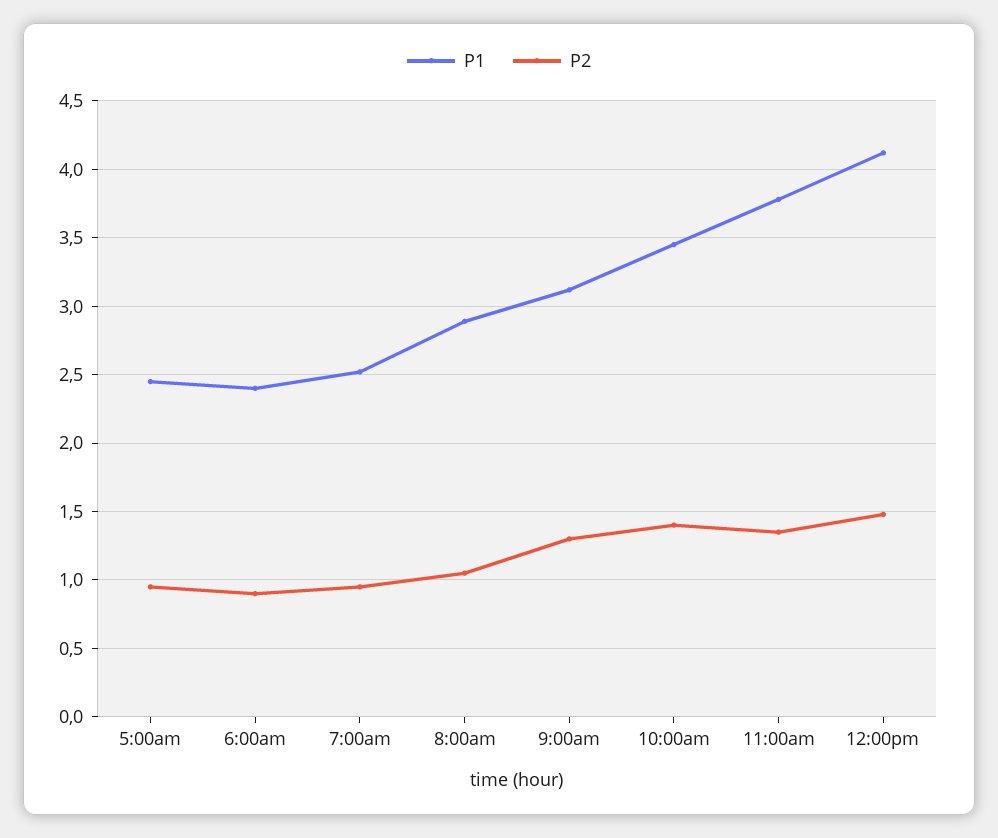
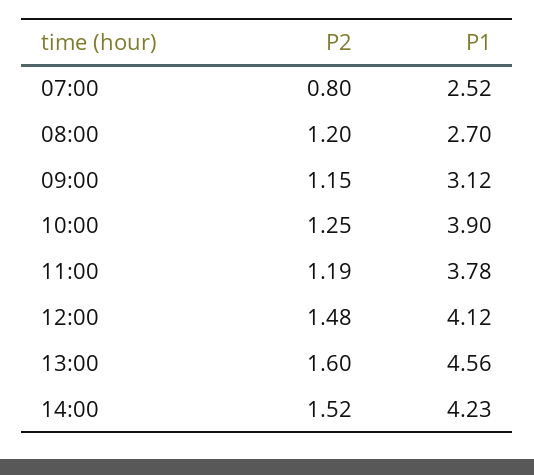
P1, 5:00am: 2.45 -> none
P2, 5:00am: 0.95 -> none
P1, 6:00am: 2.4 -> none
P2, 6:00am: 0.9 -> none
P2, 7:00am: 0.95 -> 0.8
P1, 8:00am: 2.9 -> 2.7
P2, 8:00am: 1.05 -> 1.2
P2, 9:00am: 1.3 -> 1.15
P1, 10:00am: 3.45 -> 3.9
P2, 10:00am: 1.4 -> 1.25
P2, 11:00am: 1.35 -> 1.19
P2, 13:00: none -> 1.6
P1, 13:00: none -> 4.56
P2, 14:00: none -> 1.52
P1, 14:00: none -> 4.23

